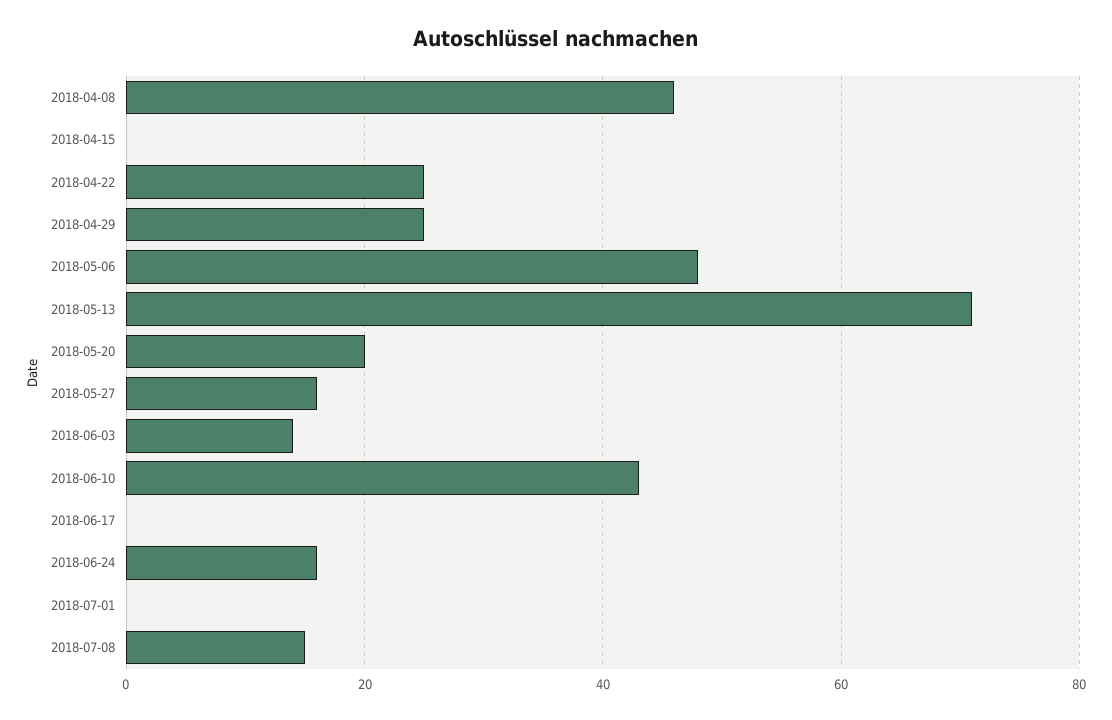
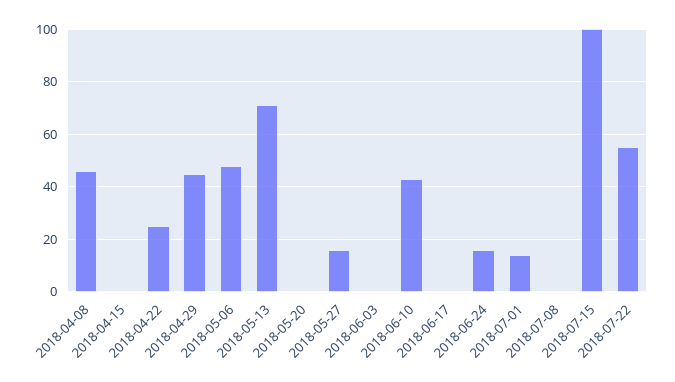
2018-04-29: 25 -> 45
2018-05-20: 20 -> 0
2018-06-03: 15 -> 0
2018-07-01: 0 -> 15
2018-07-08: 15 -> 0
2018-07-15: none -> 100
2018-07-22: none -> 55

